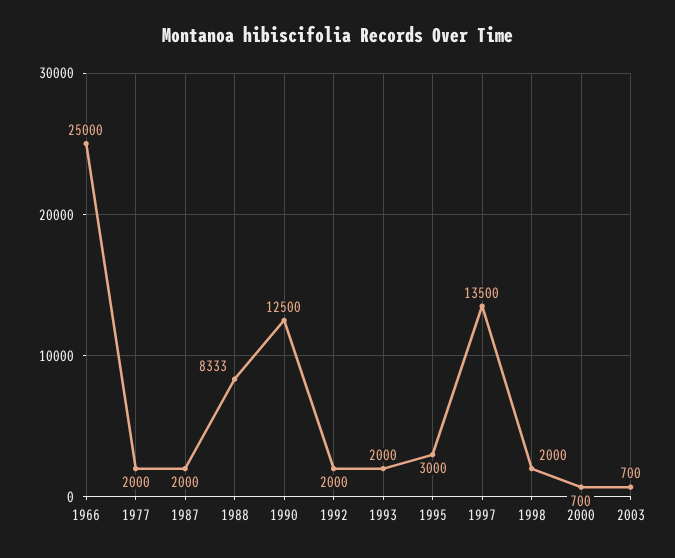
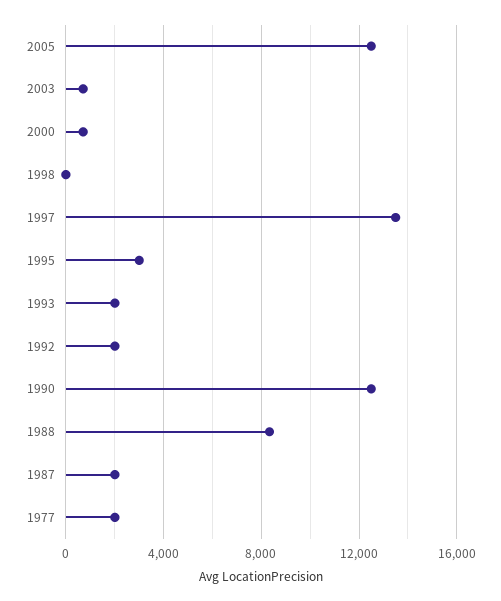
1966: 25000 -> none
1998: 2000 -> 0
2005: none -> 12500

